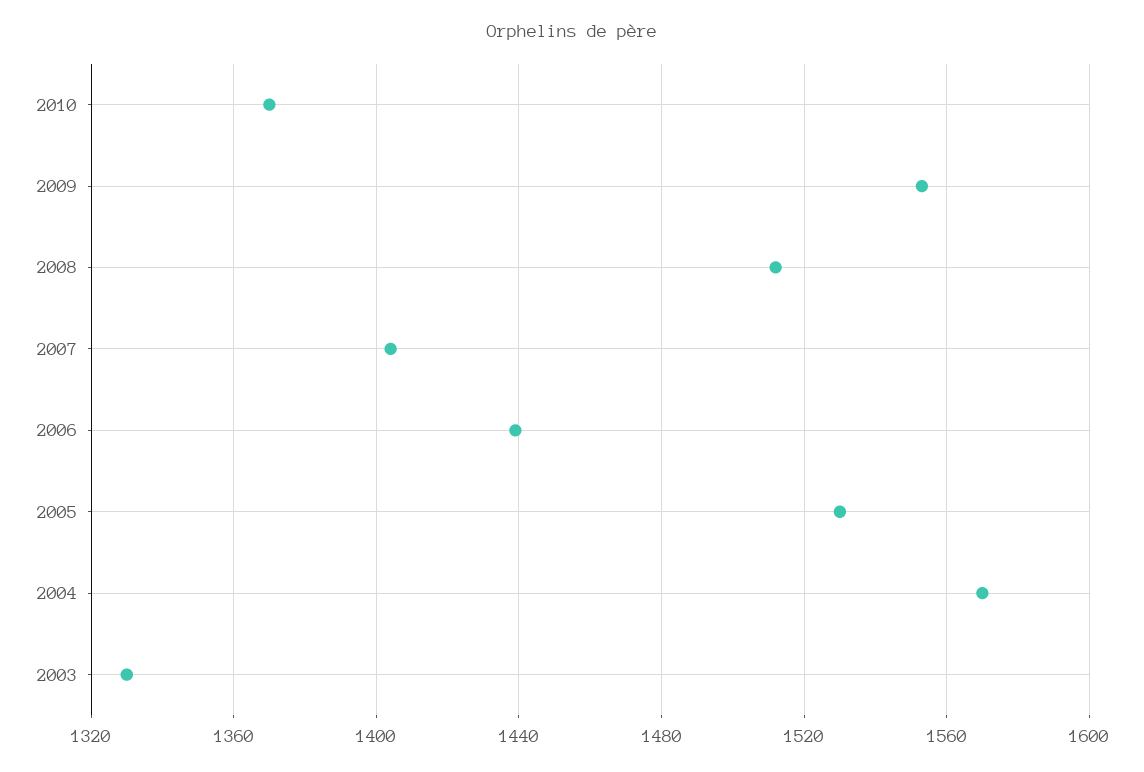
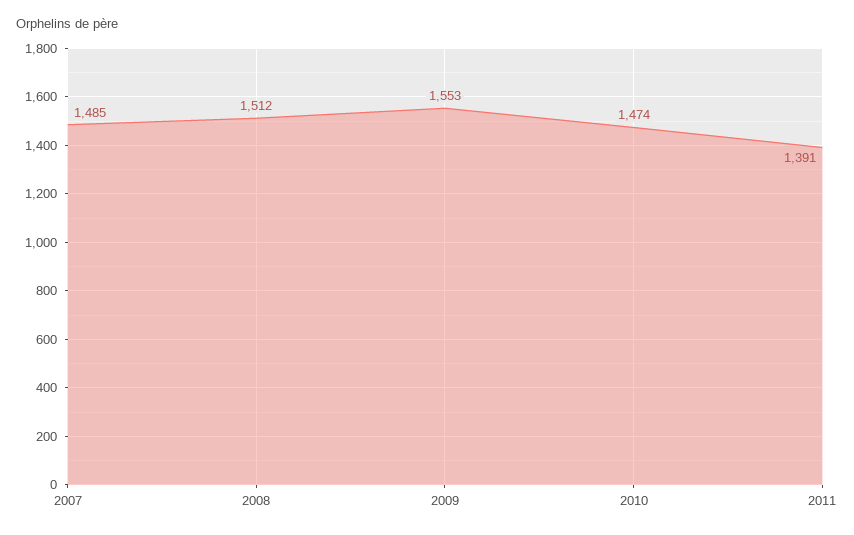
2010: 1370 -> 1474
2007: 1405 -> 1485
2006: 1440 -> none
2005: 1530 -> none
2004: 1570 -> none
2003: 1330 -> none
2011: none -> 1391

